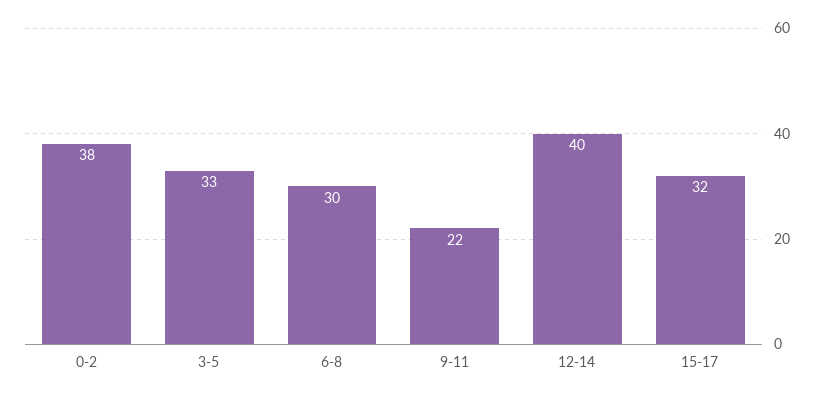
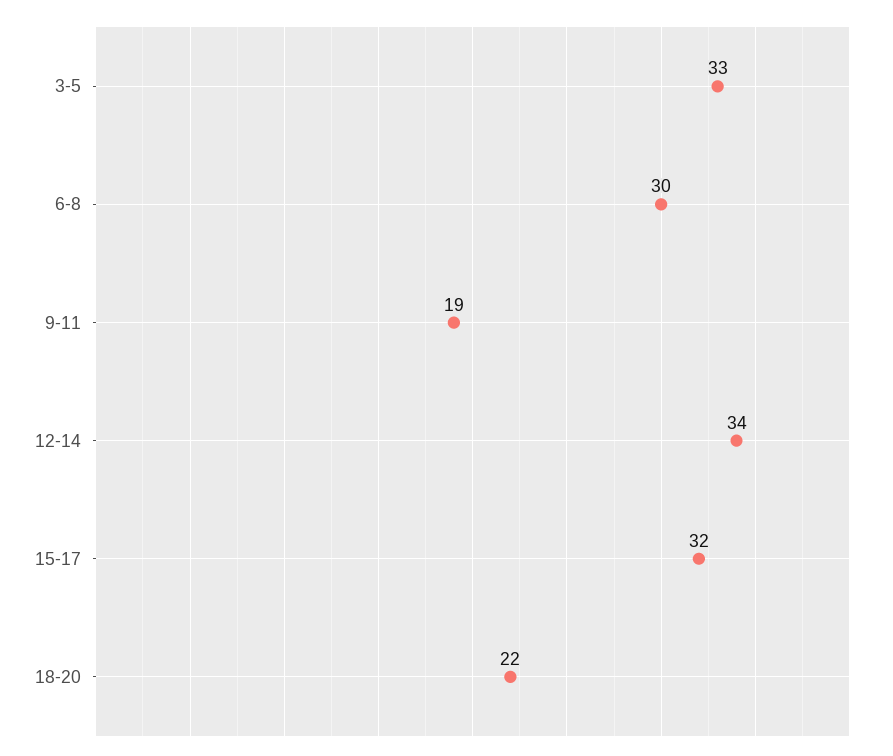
0-2: 38 -> none
9-11: 22 -> 19
12-14: 40 -> 34
18-20: none -> 22

